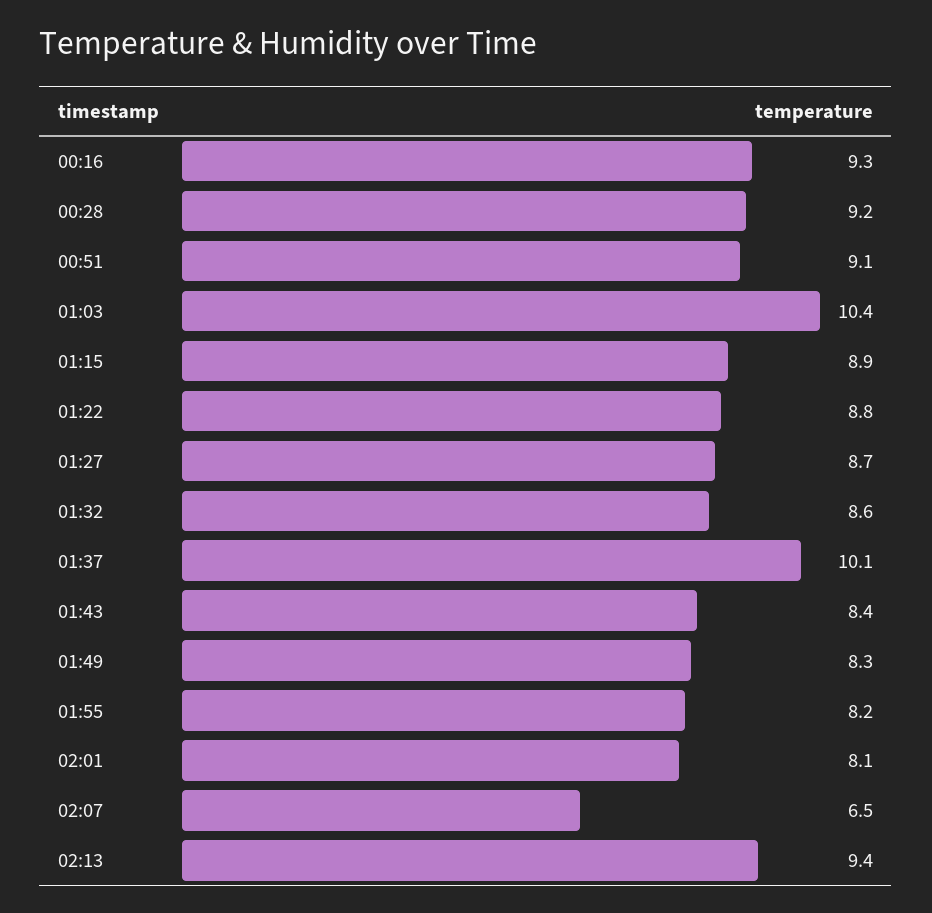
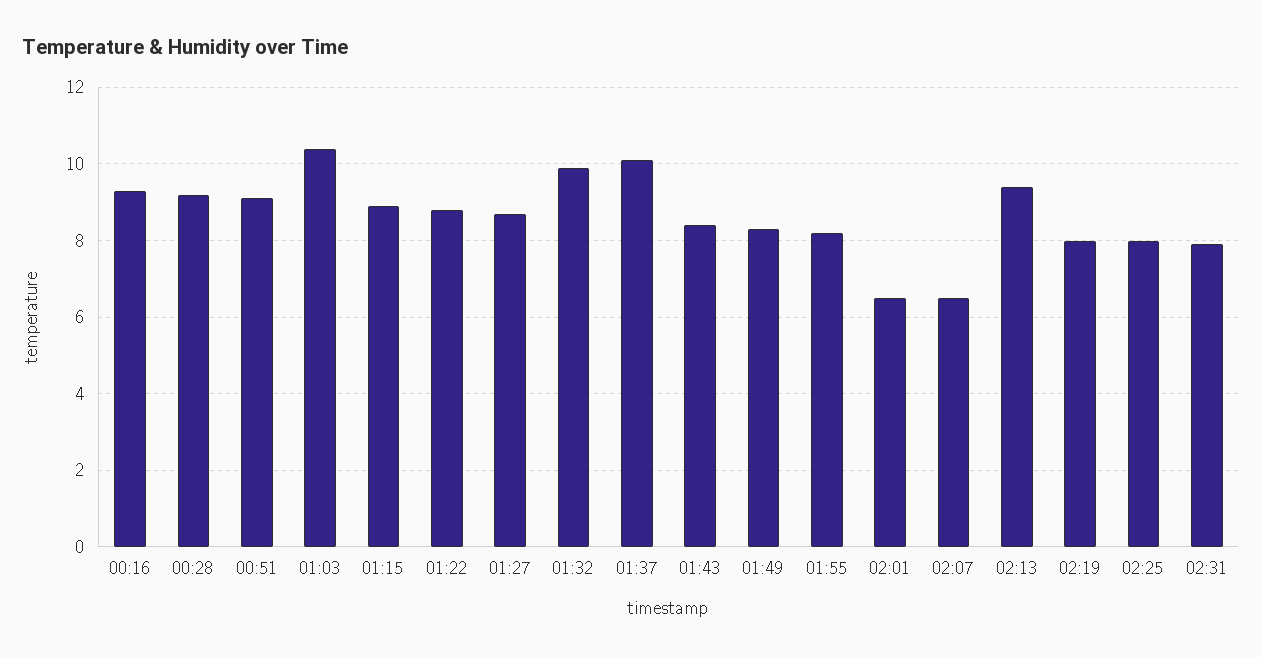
01:32: 8.6 -> 10
02:01: 8.1 -> 6.5
02:19: none -> 8
02:25: none -> 8
02:31: none -> 8

